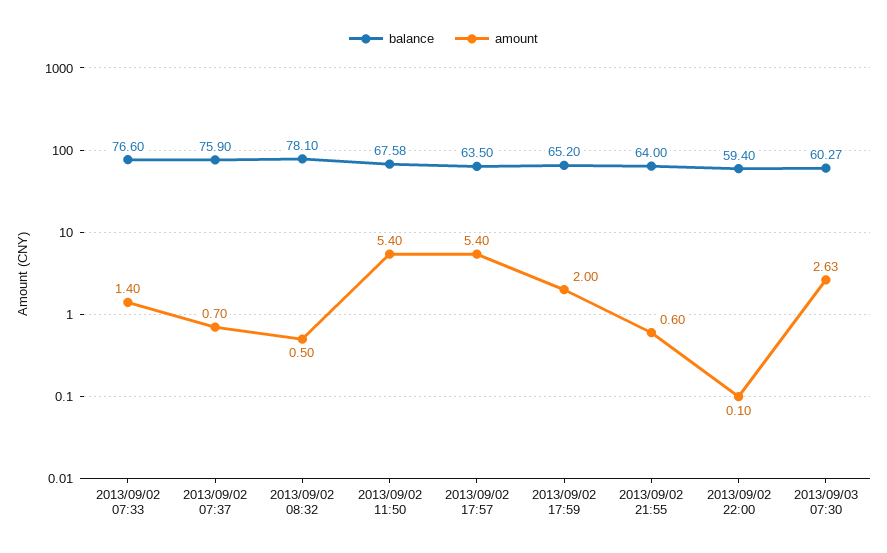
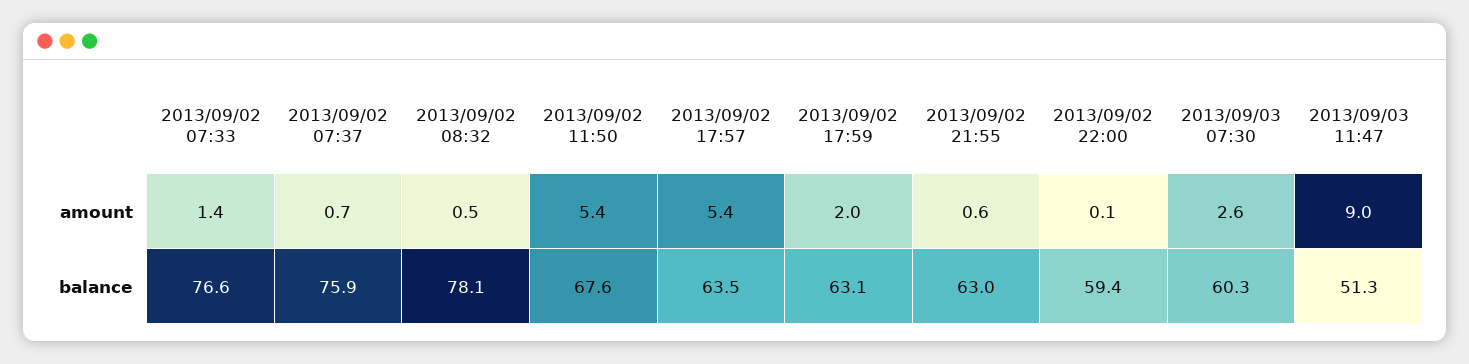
balance, 2013/09/02 17:59: 65.2 -> 63.1
balance, 2013/09/02 21:55: 64 -> 63
amount, 2013/09/03 11:47: none -> 9
balance, 2013/09/03 11:47: none -> 51.3

